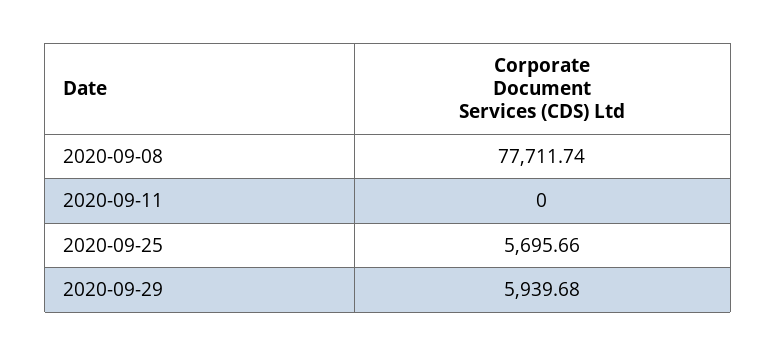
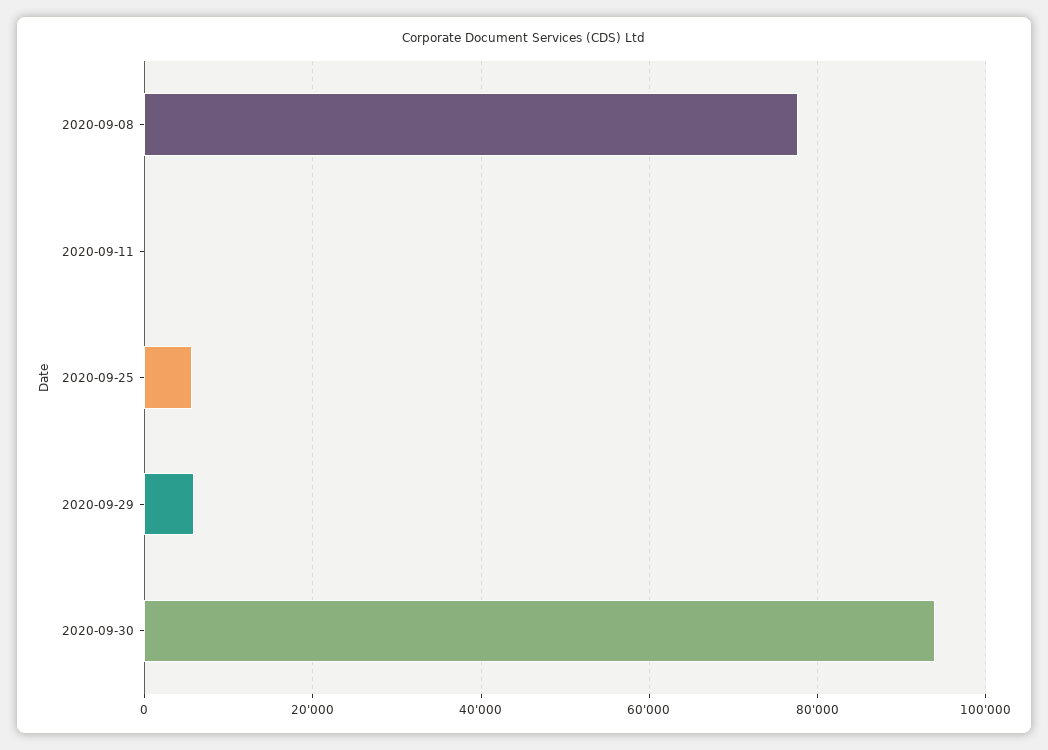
2020-09-30: none -> 94000

